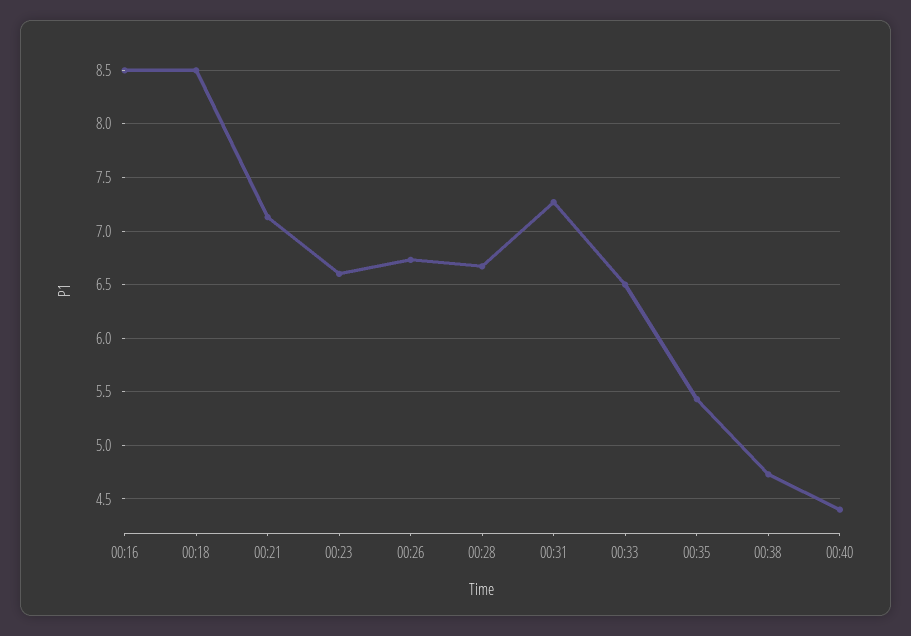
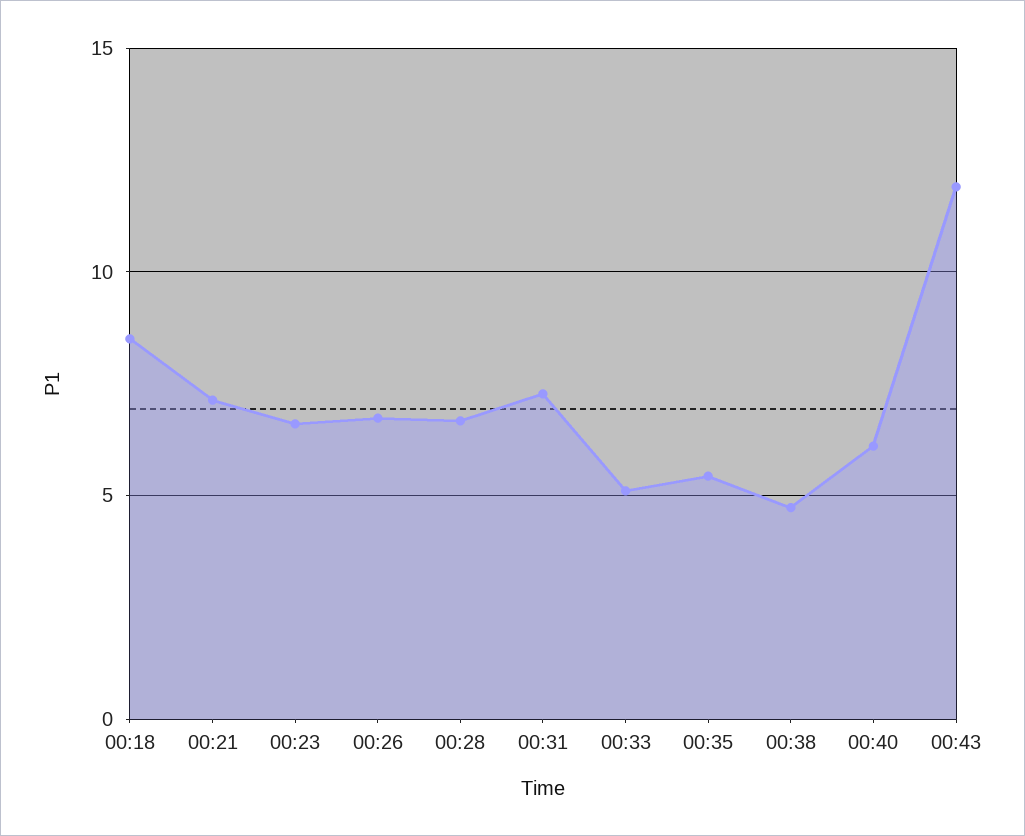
00:16: 8.5 -> none
00:33: 6.5 -> 5
00:40: 4.4 -> 6
00:43: none -> 12

